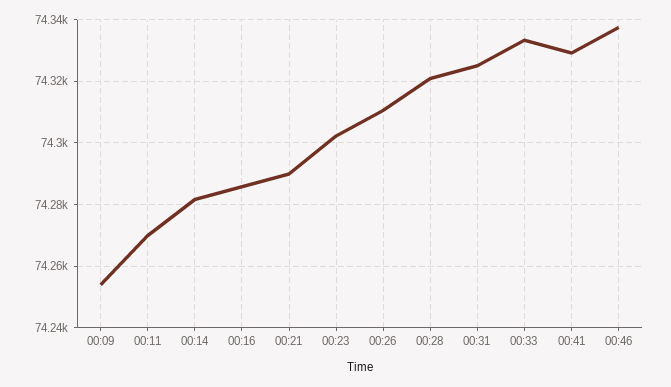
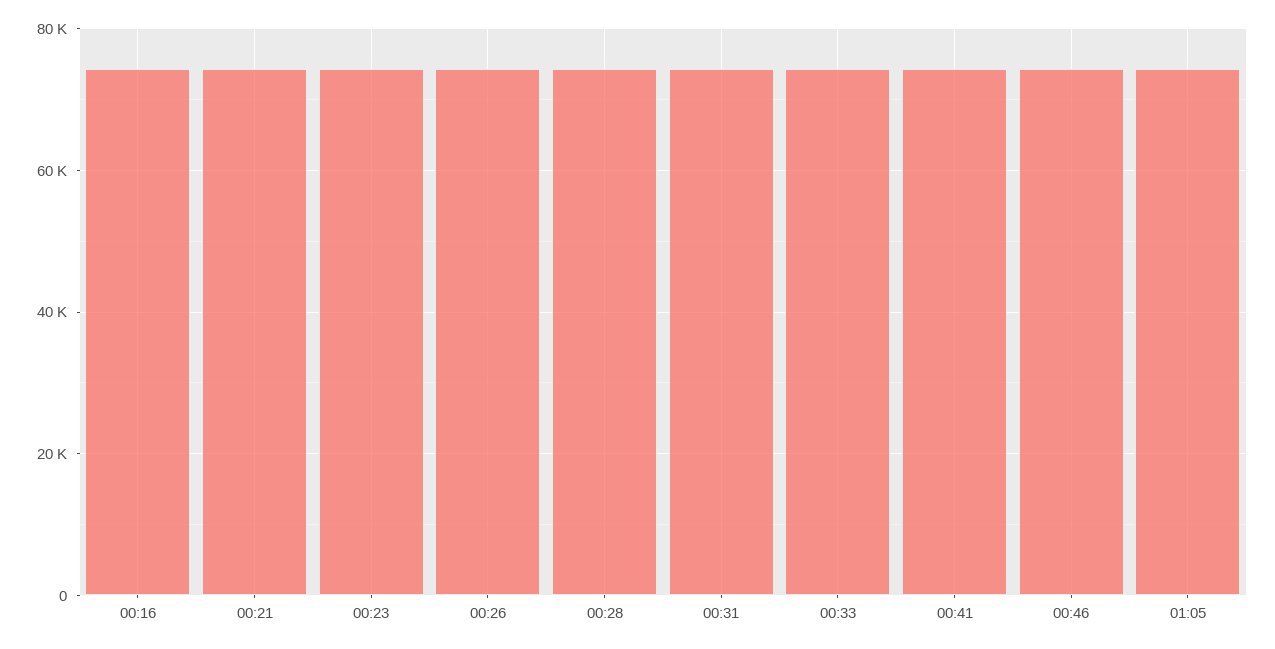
00:09: 74254 -> none
00:11: 74270 -> none
00:14: 74282 -> none
01:05: none -> 74000

